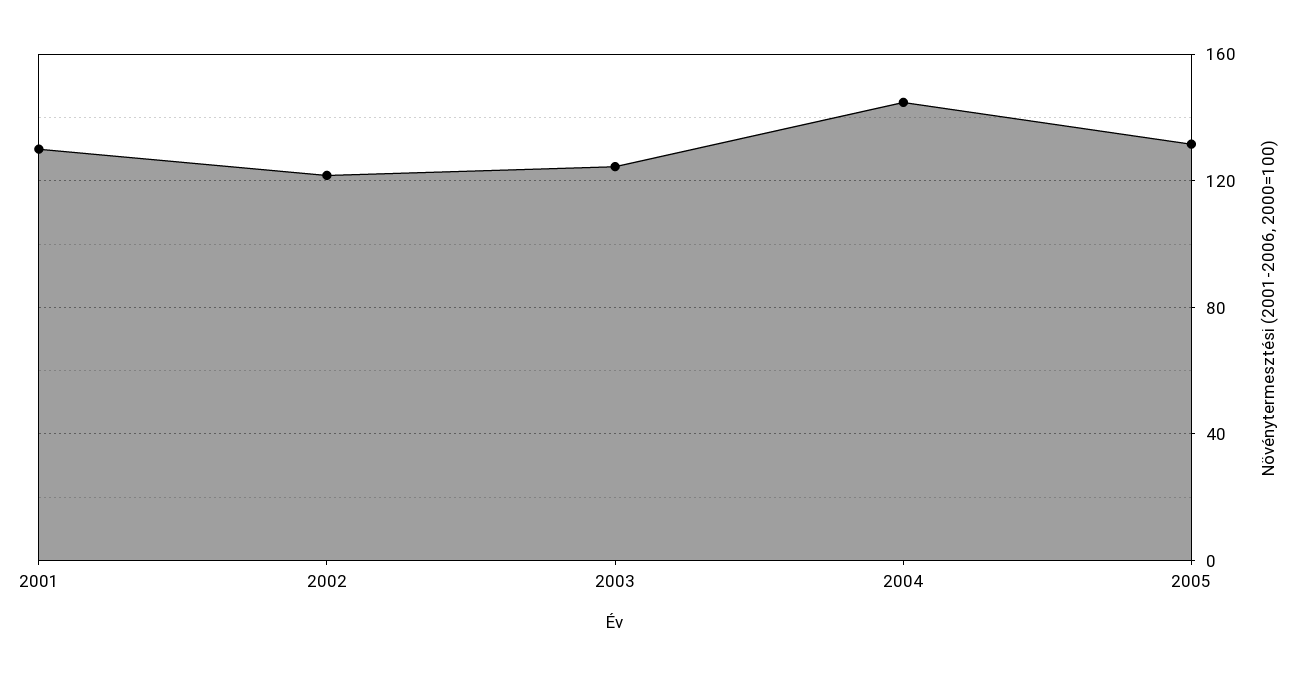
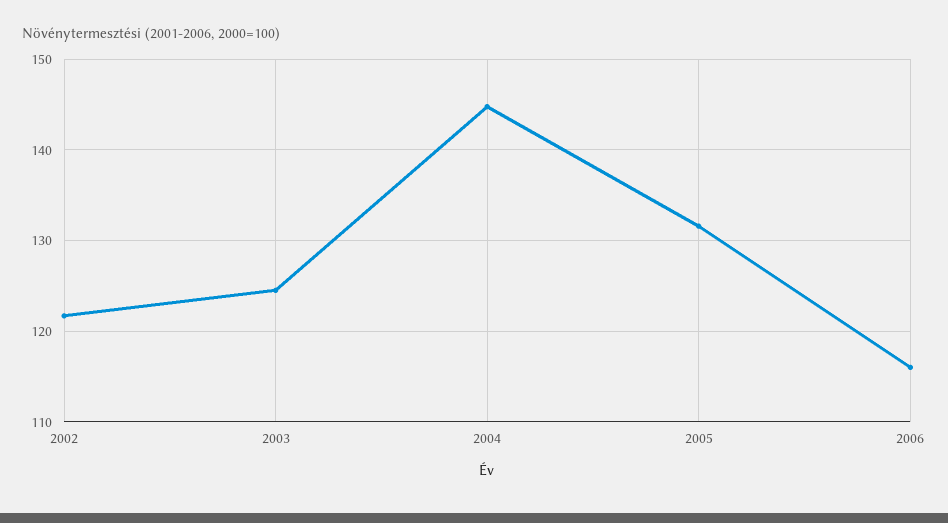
2001: 130 -> none
2006: none -> 116

